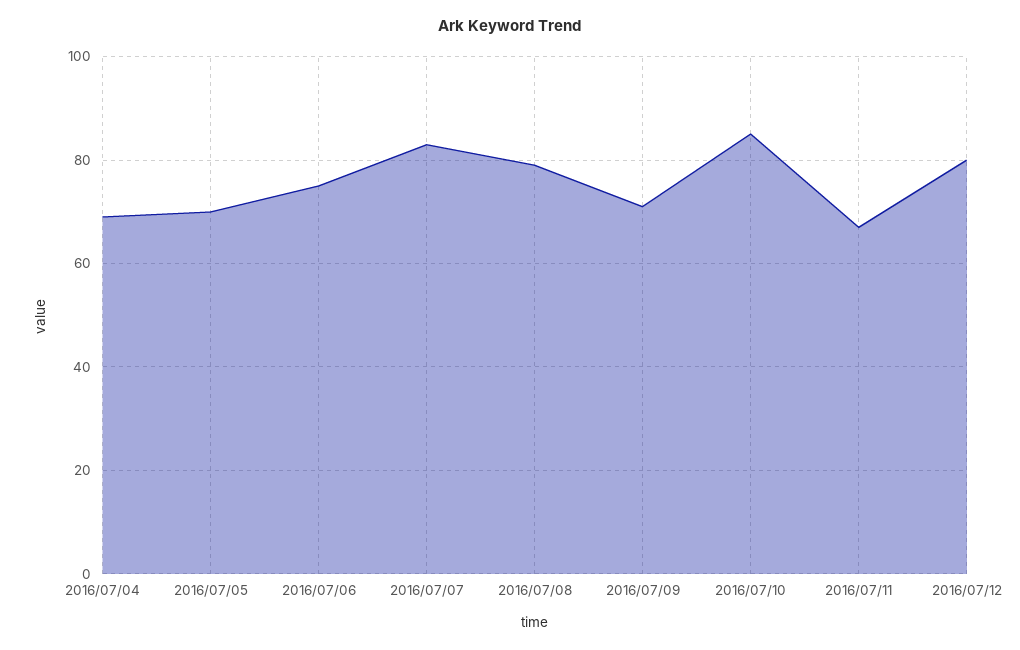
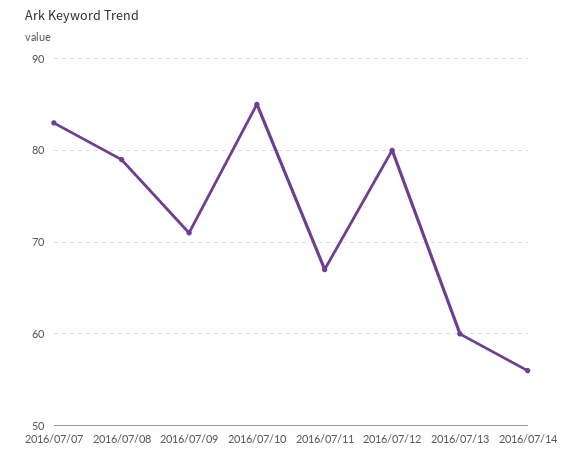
2016/07/04: 70 -> none
2016/07/05: 70 -> none
2016/07/06: 75 -> none
2016/07/13: none -> 60
2016/07/14: none -> 56

